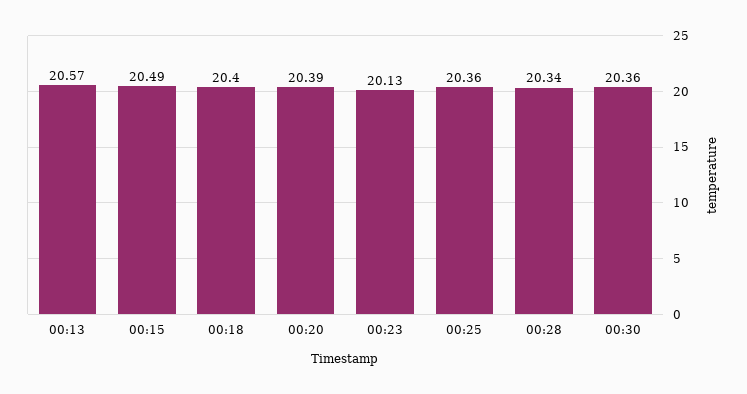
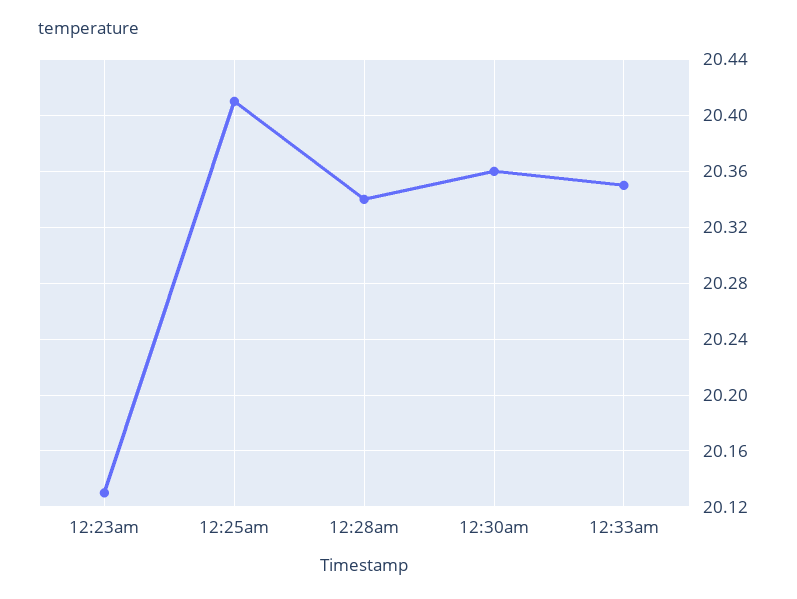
00:13: 20.57 -> none
00:15: 20.49 -> none
00:18: 20.4 -> none
00:20: 20.39 -> none
00:25: 20.36 -> 20.41
12:33am: none -> 20.35

